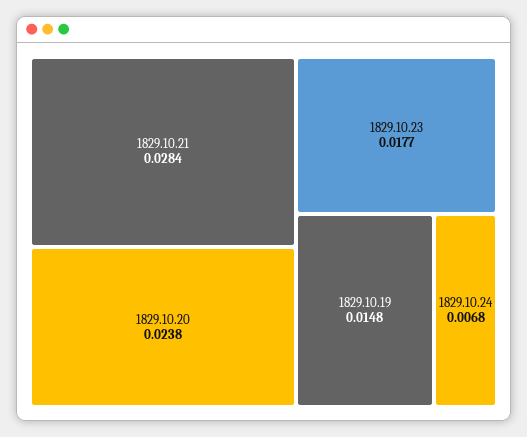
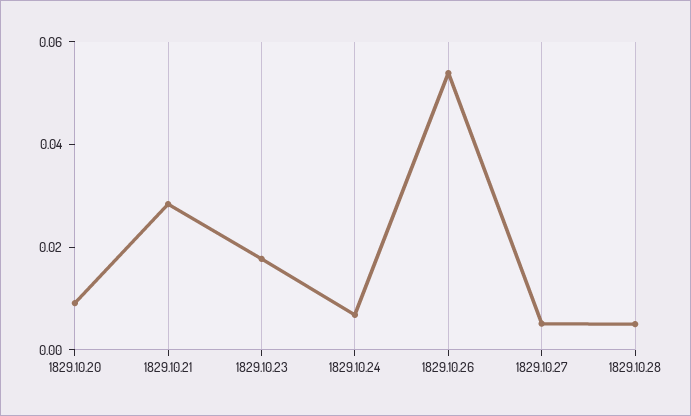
1829.10.20: 0.0238 -> 0.01
1829.10.19: 0.0148 -> none
1829.10.26: none -> 0.055
1829.10.27: none -> 0.005
1829.10.28: none -> 0.005

